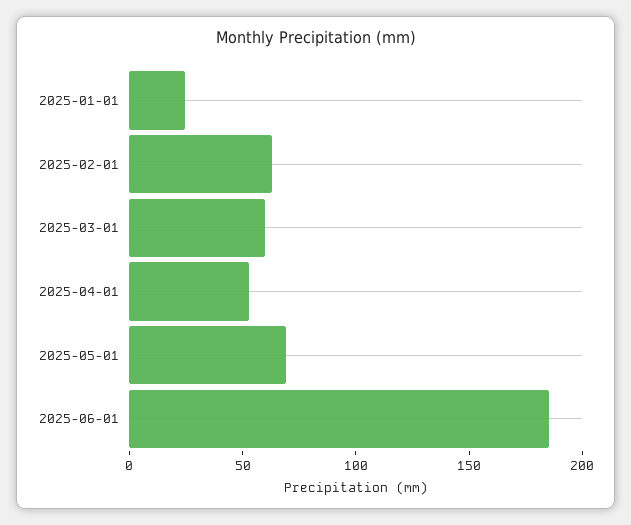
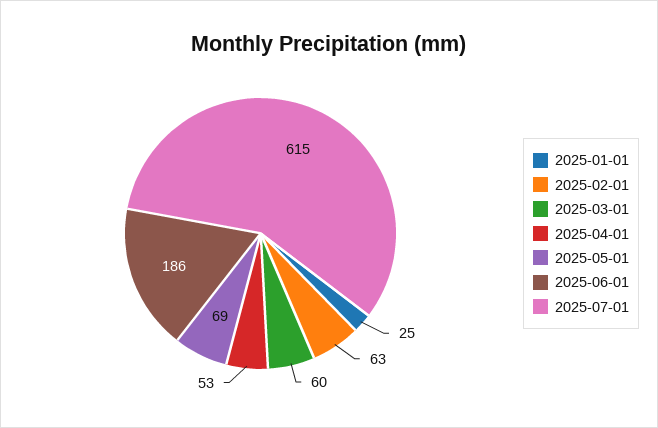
2025-07-01: none -> 615

